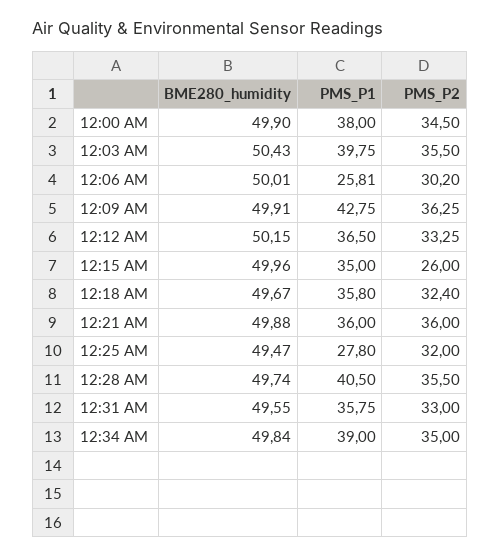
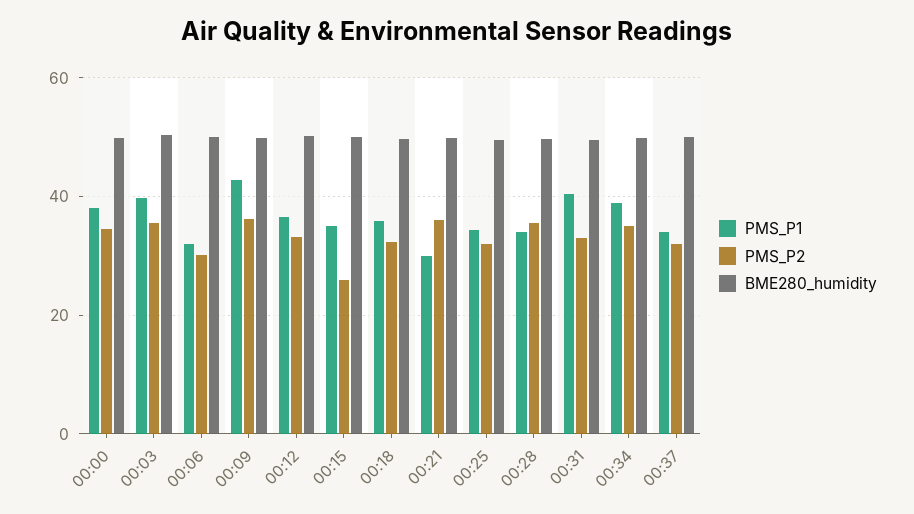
PMS_P1, 12:06 AM: 25.81 -> 32
PMS_P1, 12:21 AM: 36 -> 30
PMS_P1, 12:25 AM: 27.8 -> 34
PMS_P1, 12:28 AM: 40.5 -> 34
PMS_P1, 12:31 AM: 35.75 -> 40
PMS_P1, 00:37: none -> 34
PMS_P2, 00:37: none -> 32
BME280_humidity, 00:37: none -> 50

